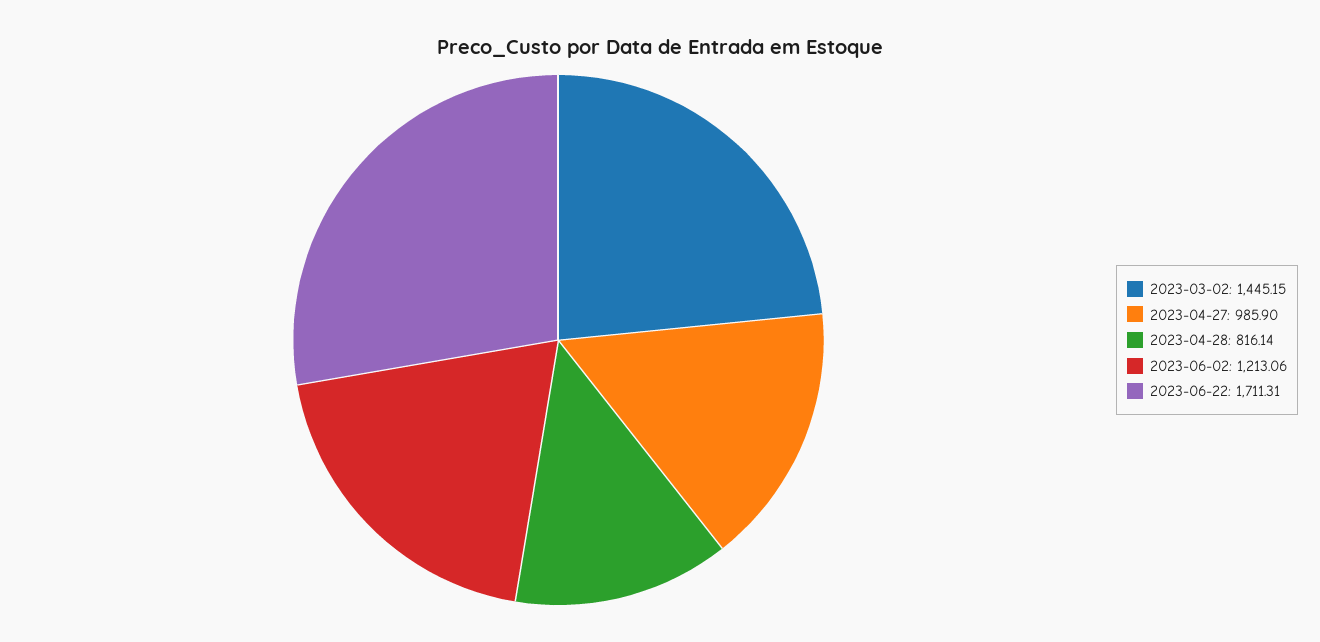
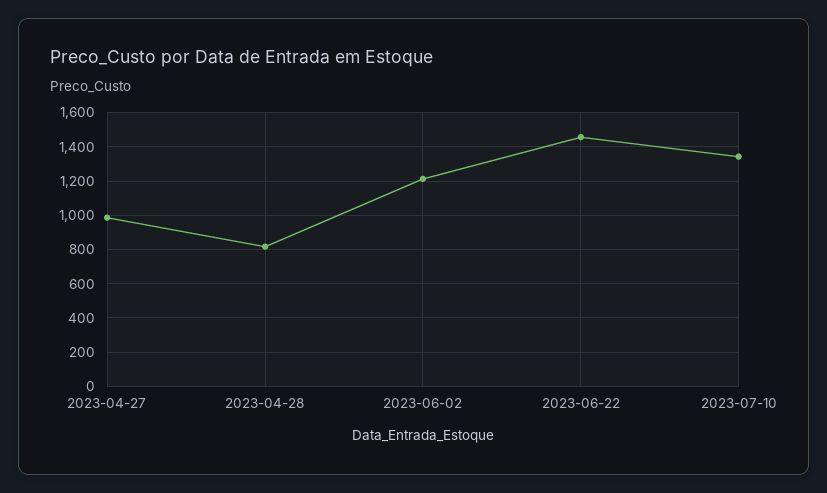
2023-03-02: 1445.15 -> none
2023-06-22: 1711.31 -> 1450
2023-07-10: none -> 1350

